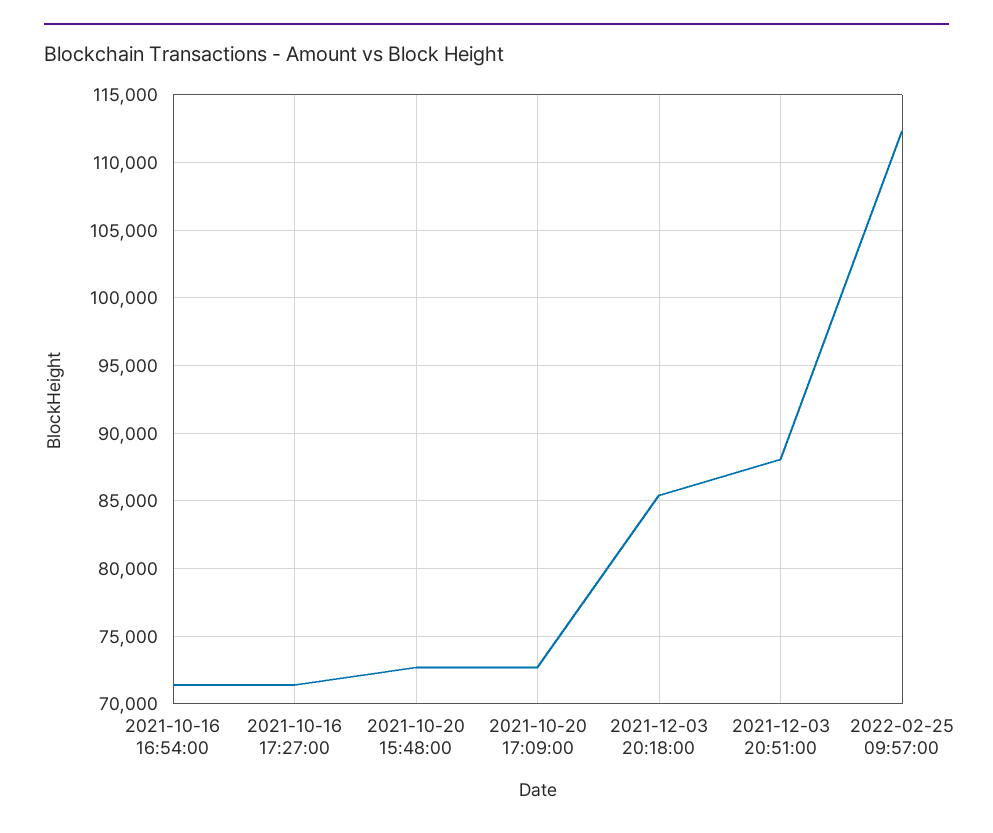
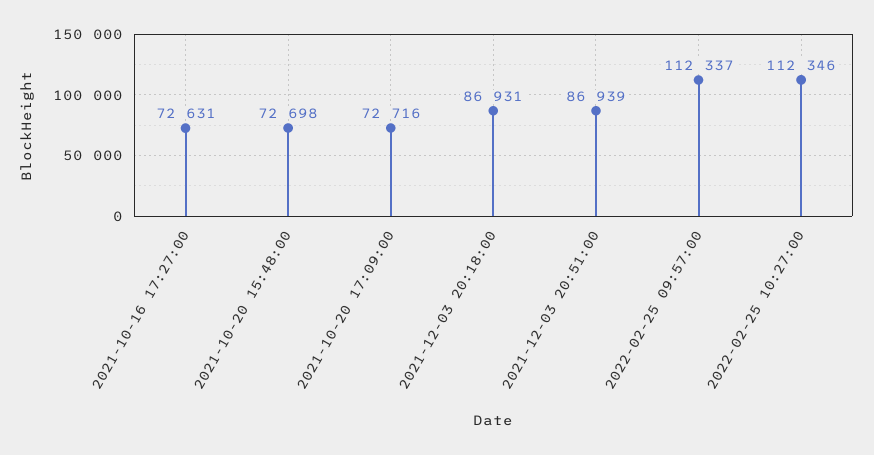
2021-10-16 16:54:00: 71500 -> none
2021-10-16 17:27:00: 71500 -> 72631
2021-12-03 20:18:00: 85500 -> 86931
2021-12-03 20:51:00: 88000 -> 86939
2022-02-25 10:27:00: none -> 112346

